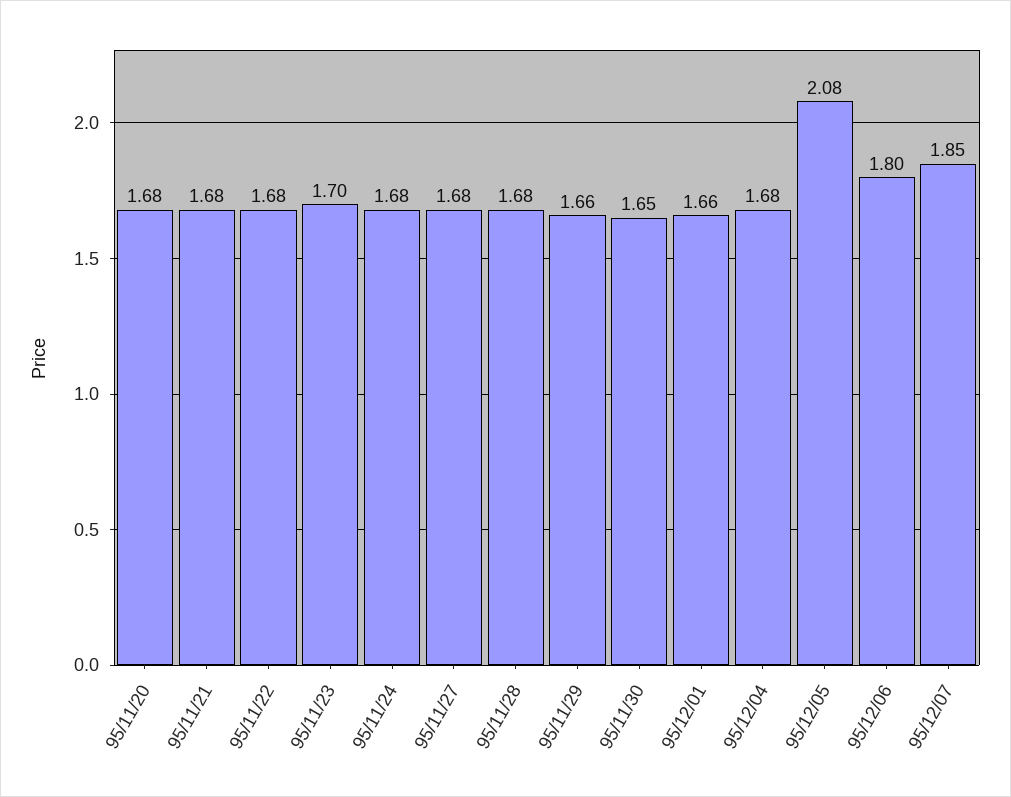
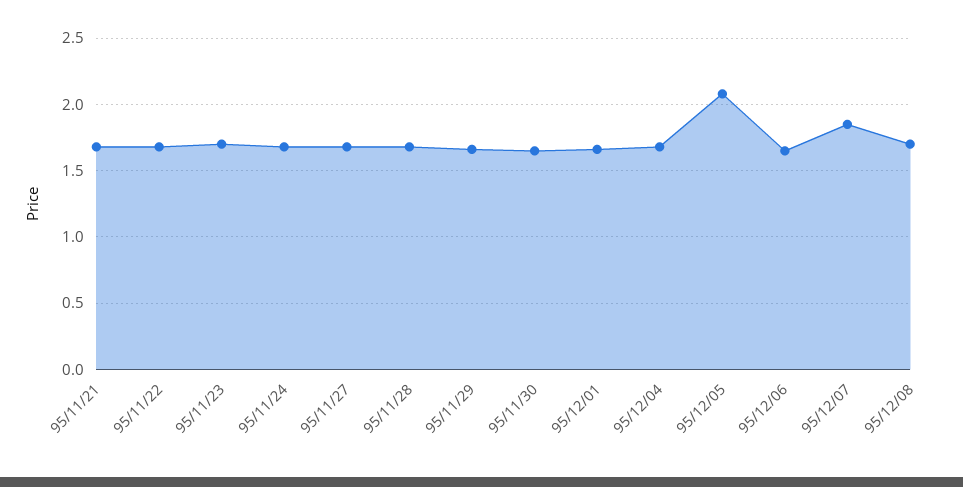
95/11/20: 1.68 -> none
95/12/06: 1.8 -> 1.65
95/12/08: none -> 1.7

